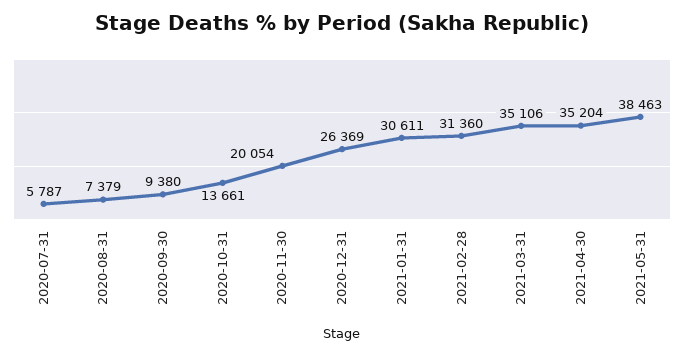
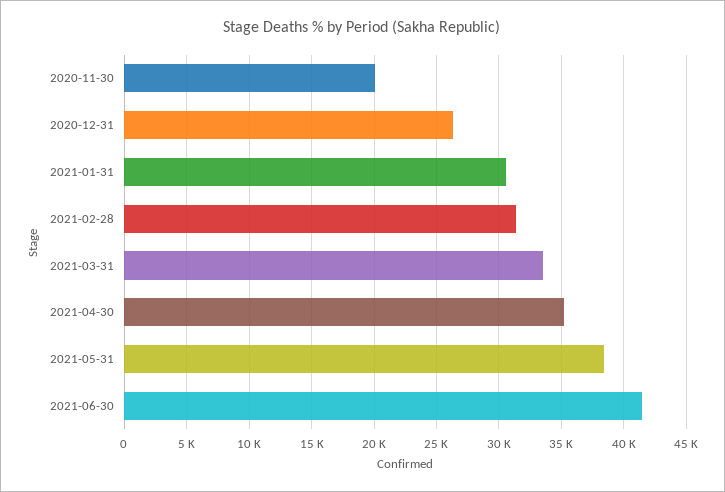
2020-07-31: 5787 -> none
2020-08-31: 7379 -> none
2020-09-30: 9380 -> none
2020-10-31: 13661 -> none
2021-03-31: 35106 -> 33500
2021-06-30: none -> 41500

